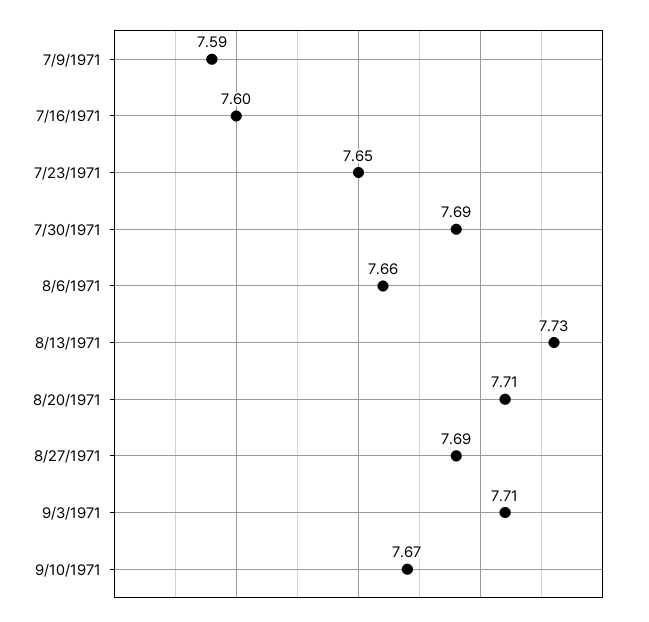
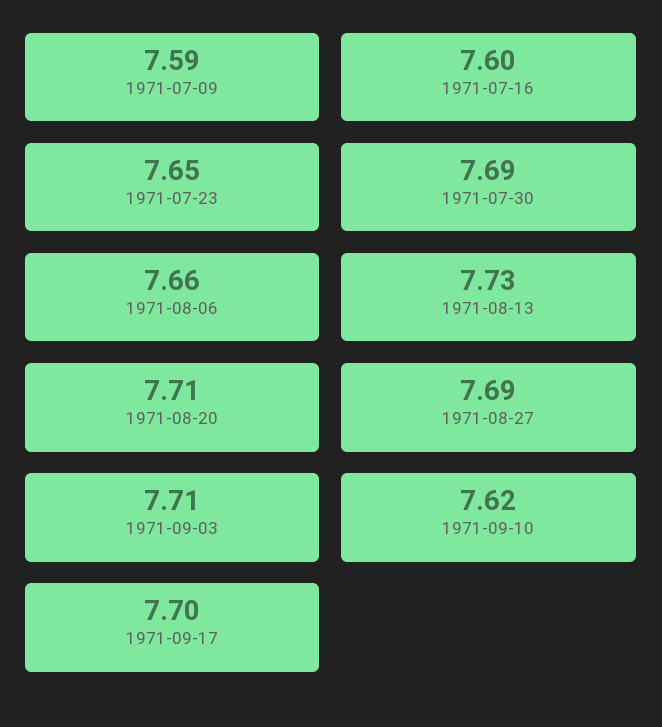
9/10/1971: 7.67 -> 7.62
1971-09-17: none -> 7.7

